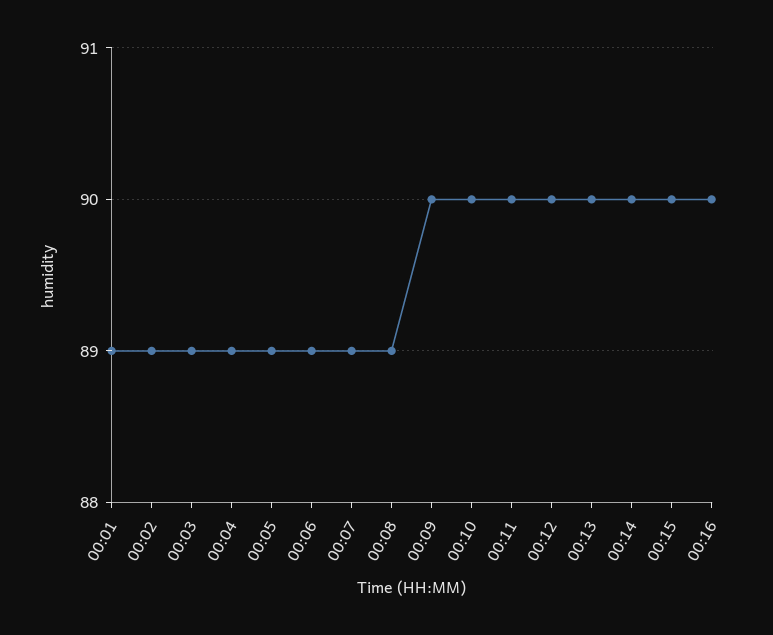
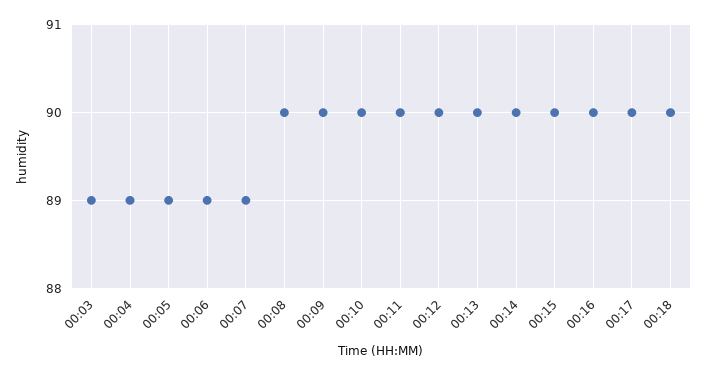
00:01: 89 -> none
00:02: 89 -> none
00:08: 89 -> 90
00:17: none -> 90
00:18: none -> 90

